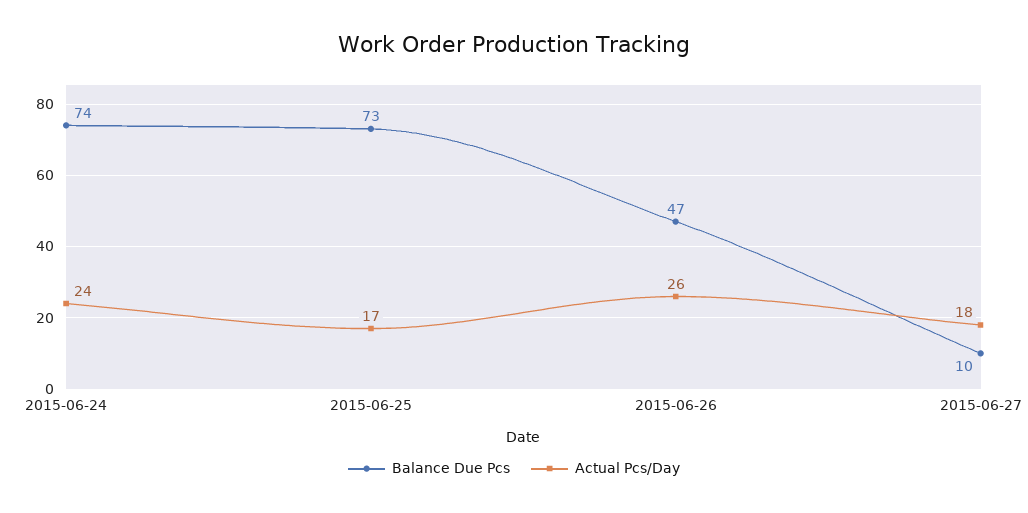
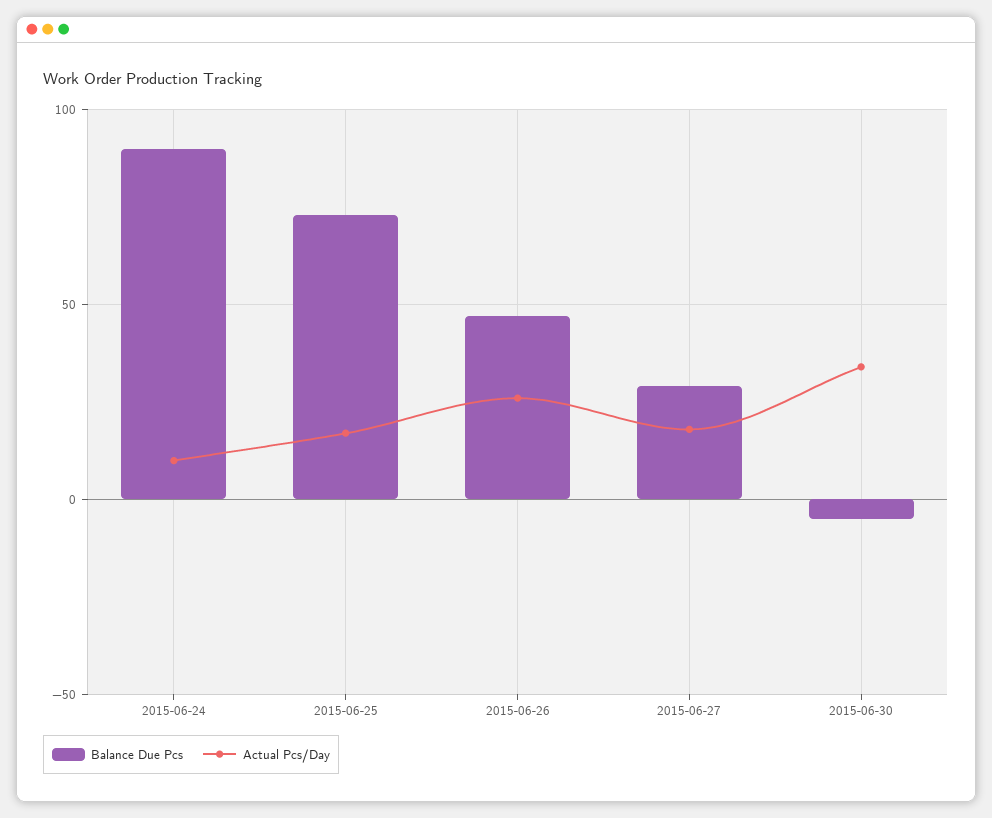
Balance Due Pcs, 2015-06-24: 74 -> 90
Actual Pcs/Day, 2015-06-24: 24 -> 10
Balance Due Pcs, 2015-06-27: 10 -> 30
Balance Due Pcs, 2015-06-30: none -> -5
Actual Pcs/Day, 2015-06-30: none -> 35

